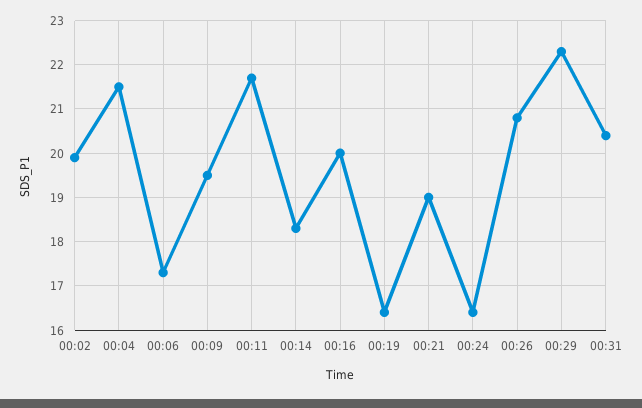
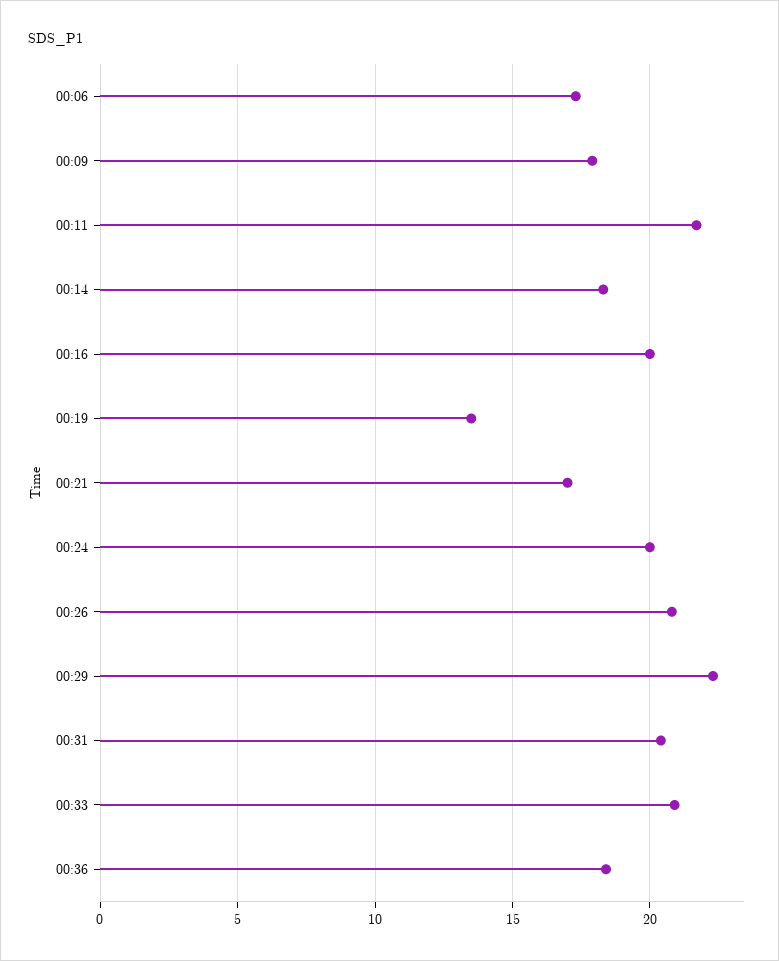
00:02: 20 -> none
00:04: 21.5 -> none
00:09: 19.5 -> 18
00:19: 16.5 -> 13.5
00:21: 19 -> 17
00:24: 16.5 -> 20
00:33: none -> 21
00:36: none -> 18.5

